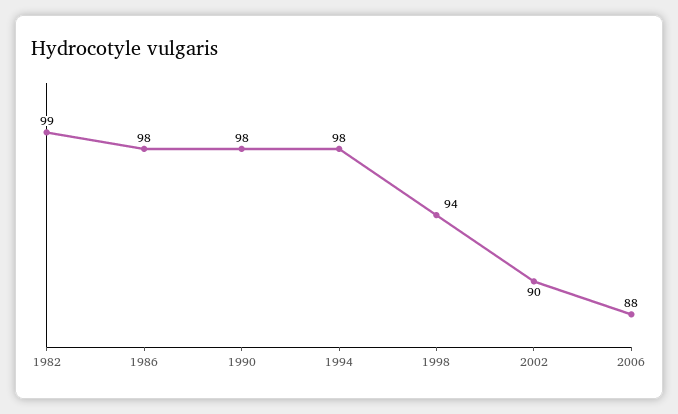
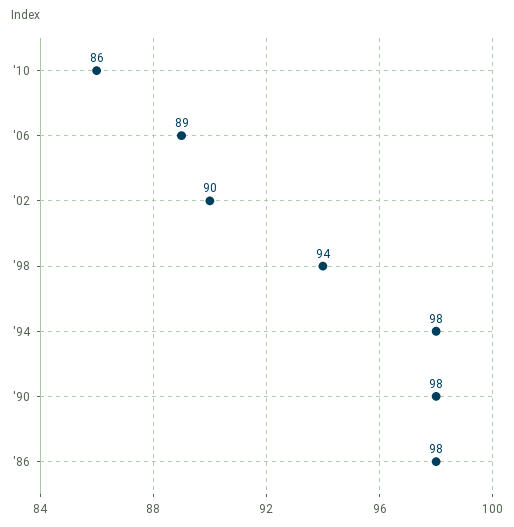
1982: 99 -> none
2006: 88 -> 89
'10: none -> 86

